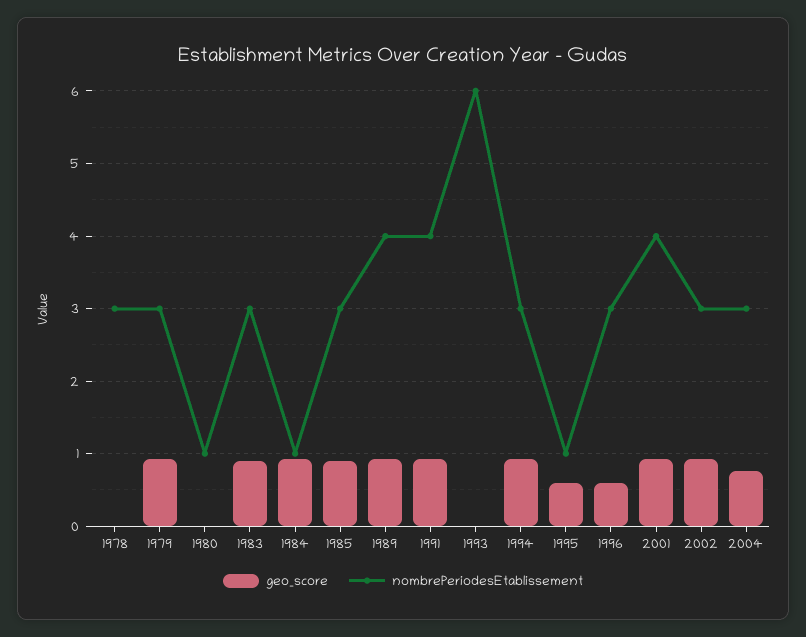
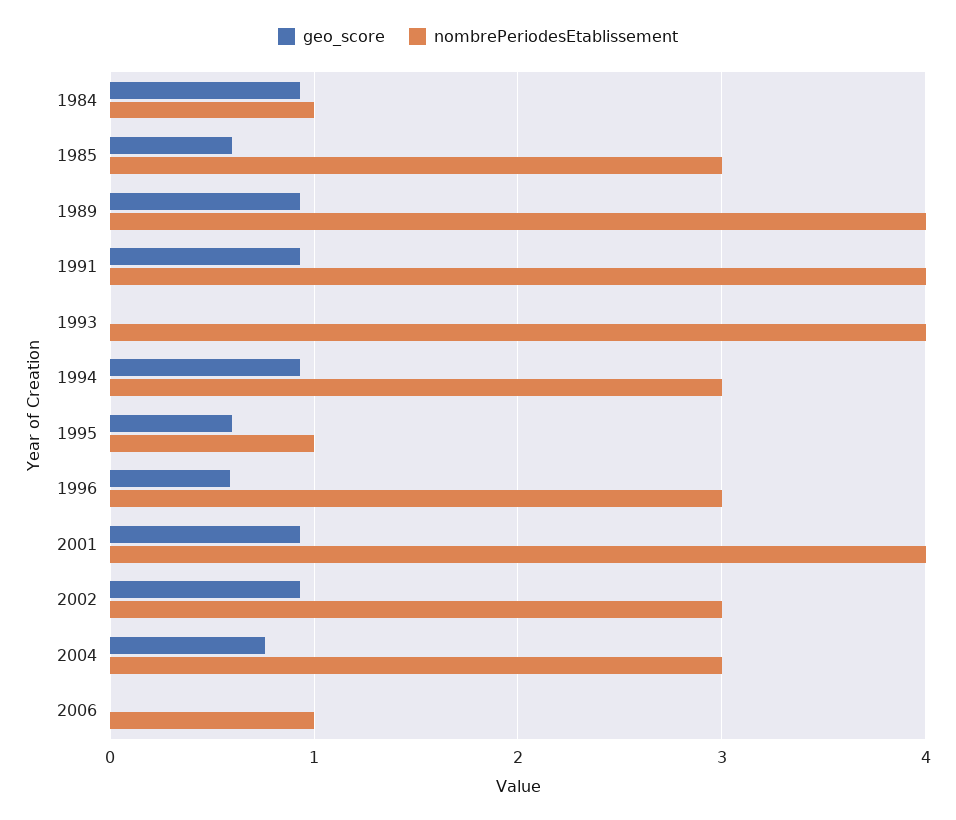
geo_score, 1978: 0 -> none
nombrePeriodesEtablissement, 1978: 3 -> none
geo_score, 1979: 0.9 -> none
nombrePeriodesEtablissement, 1979: 3 -> none
geo_score, 1980: 0 -> none
nombrePeriodesEtablissement, 1980: 1 -> none
geo_score, 1983: 0.9 -> none
nombrePeriodesEtablissement, 1983: 3 -> none
geo_score, 1985: 0.9 -> 0.6
nombrePeriodesEtablissement, 1993: 6 -> 4
geo_score, 2006: none -> 0
nombrePeriodesEtablissement, 2006: none -> 1

